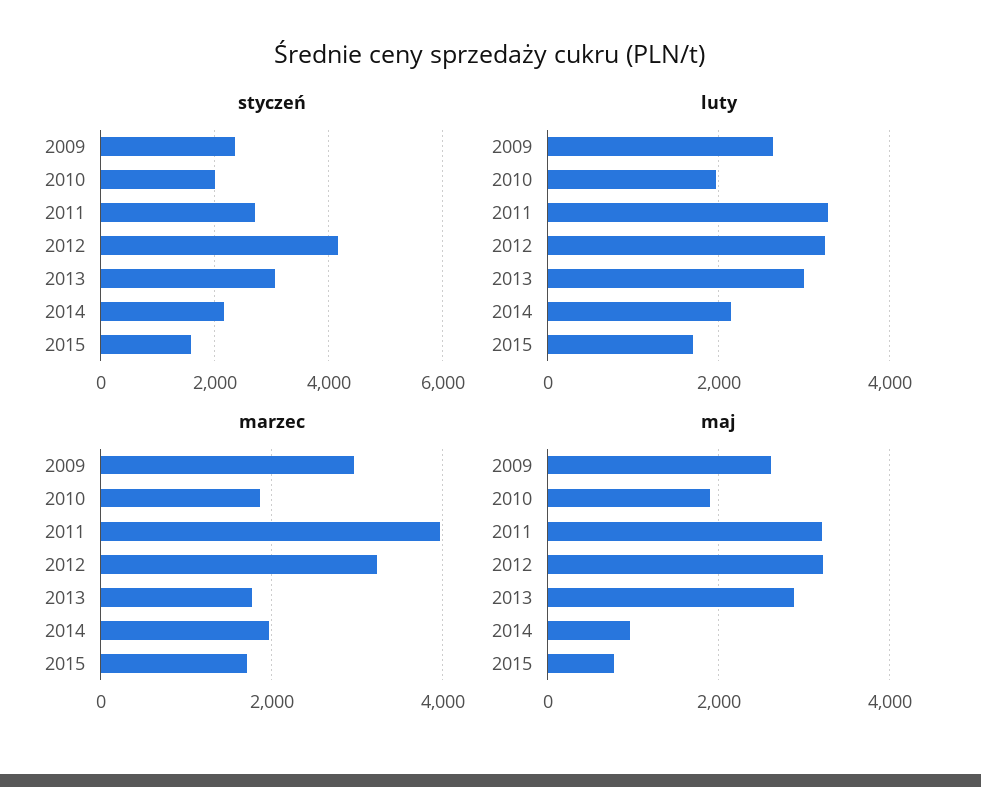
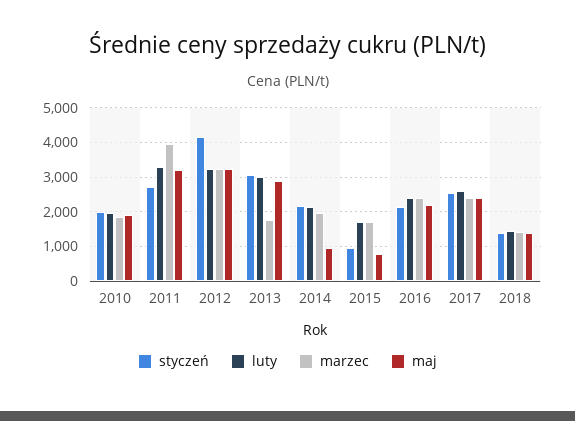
styczeń, 2009: 2400 -> none
styczeń, 2015: 1600 -> 1000
luty, 2009: 2600 -> none
marzec, 2009: 3000 -> none
maj, 2009: 2600 -> none
styczeń, 2016: none -> 2200
luty, 2016: none -> 2400
marzec, 2016: none -> 2400
maj, 2016: none -> 2200
styczeń, 2017: none -> 2600
luty, 2017: none -> 2600
marzec, 2017: none -> 2400
maj, 2017: none -> 2400
styczeń, 2018: none -> 1400
luty, 2018: none -> 1400
marzec, 2018: none -> 1400
maj, 2018: none -> 1400

